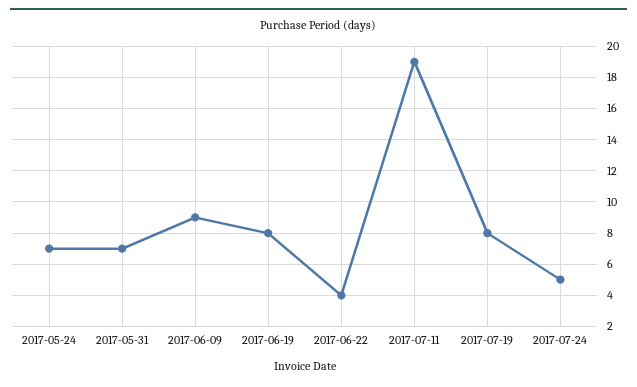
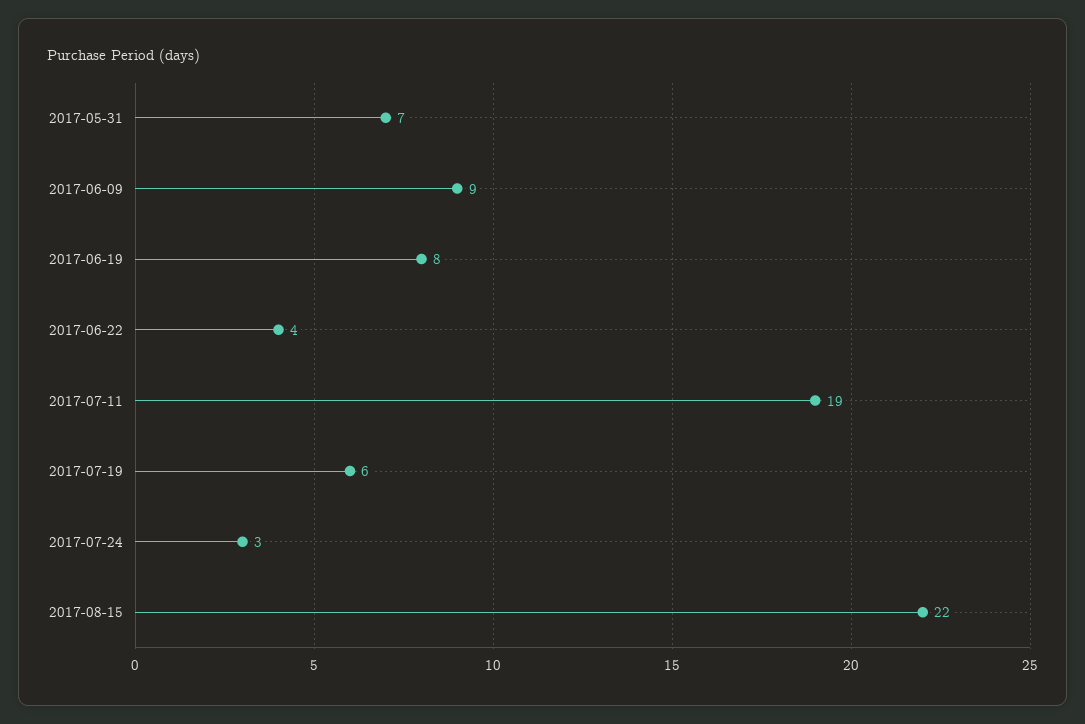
2017-05-24: 7 -> none
2017-07-19: 8 -> 6
2017-07-24: 5 -> 3
2017-08-15: none -> 22

